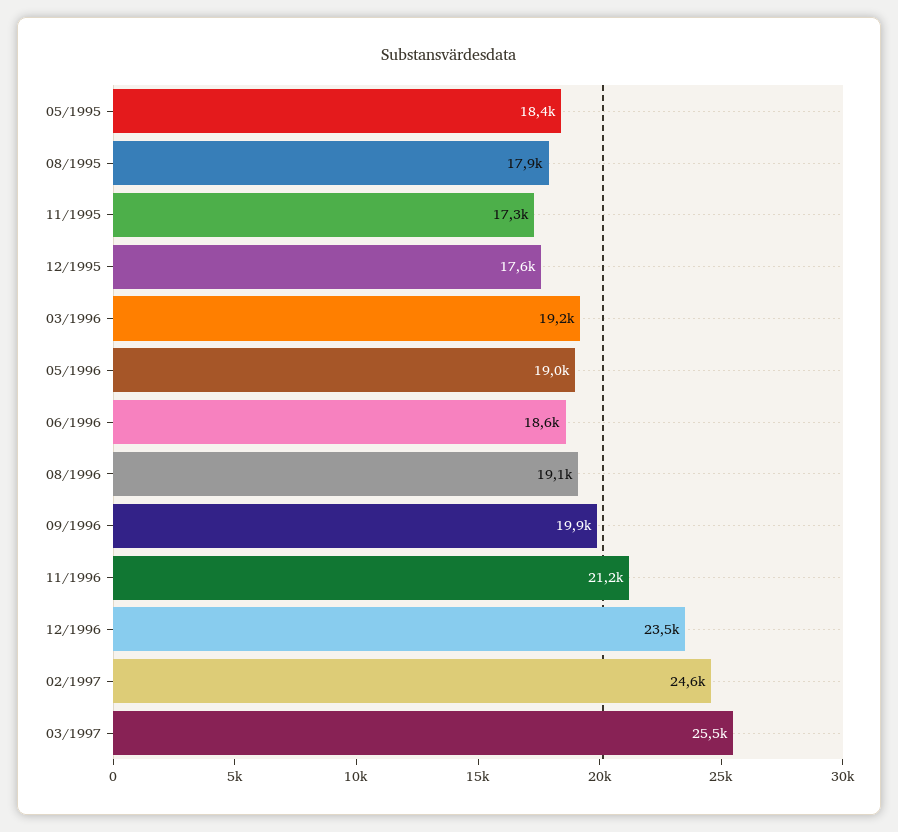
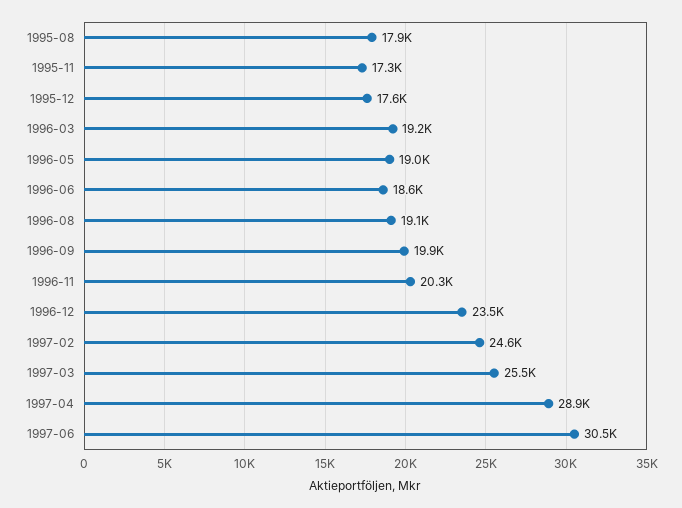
05/1995: 18400 -> none
11/1996: 21200 -> 20300
1997-04: none -> 28900
1997-06: none -> 30500

